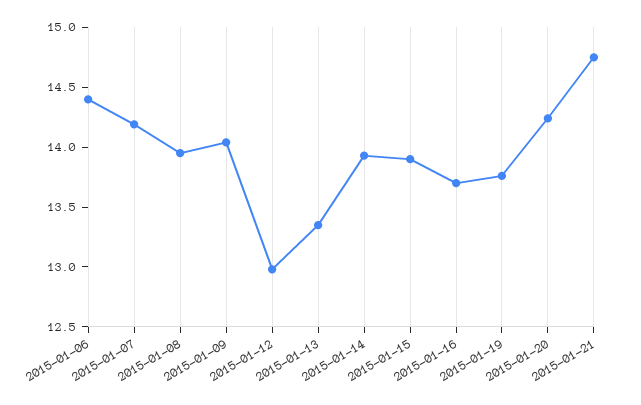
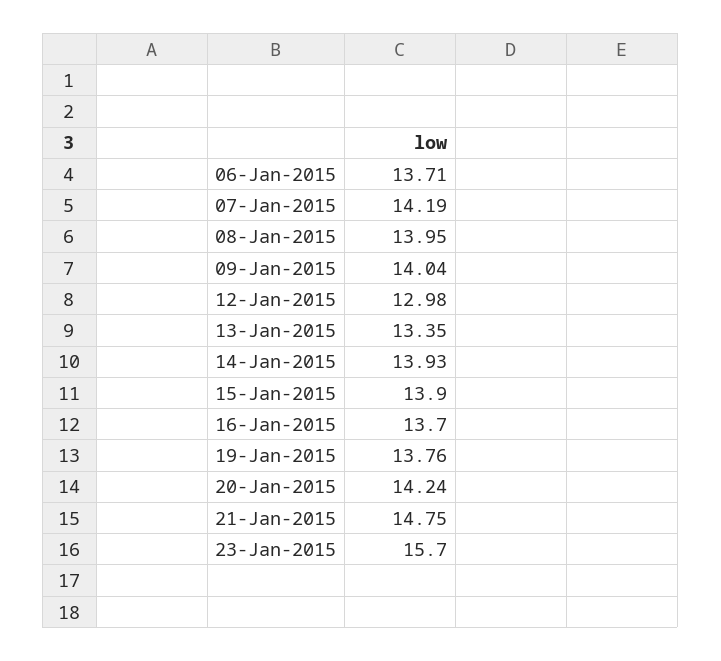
2015-01-06: 14.4 -> 13.71
23-Jan-2015: none -> 15.7

